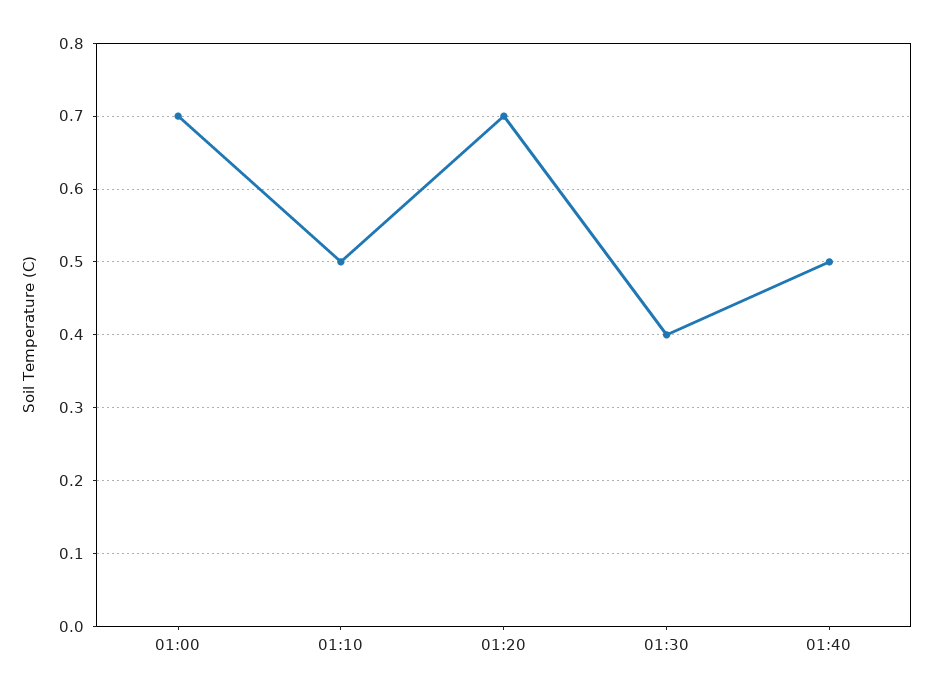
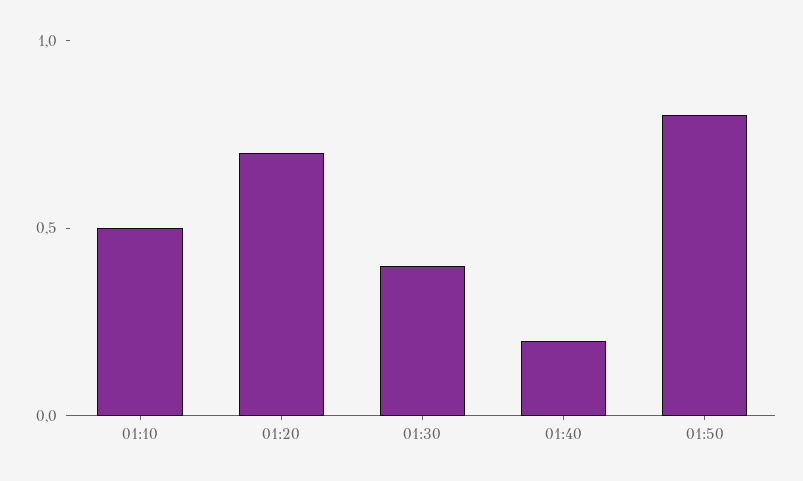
01:00: 0.7 -> none
01:40: 0.5 -> 0.2
01:50: none -> 0.8

